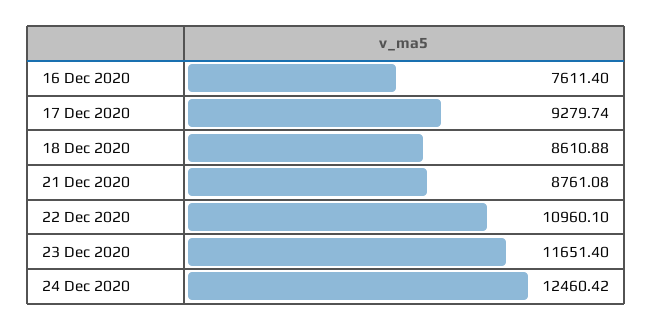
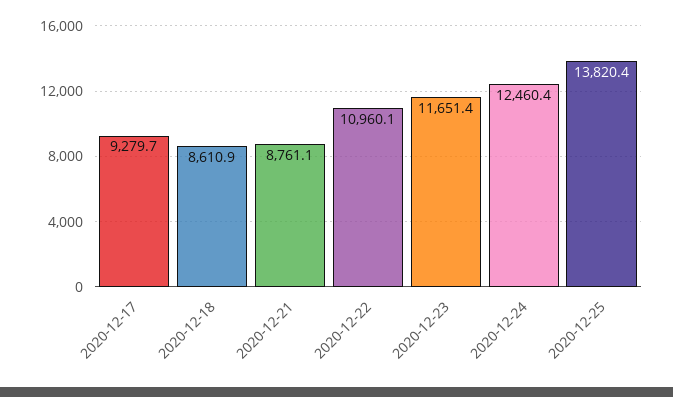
16 Dec 2020: 7611.4 -> none
2020-12-25: none -> 13820.4

